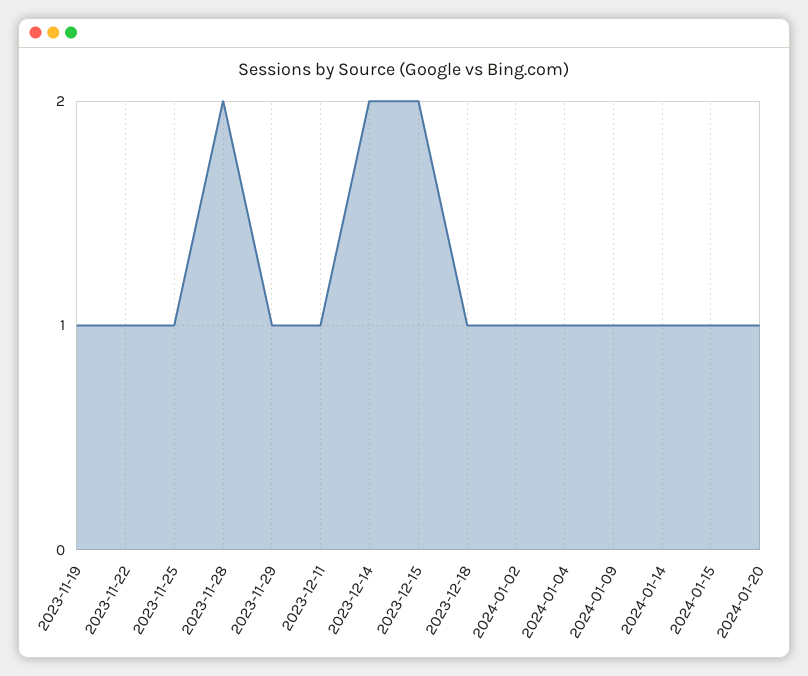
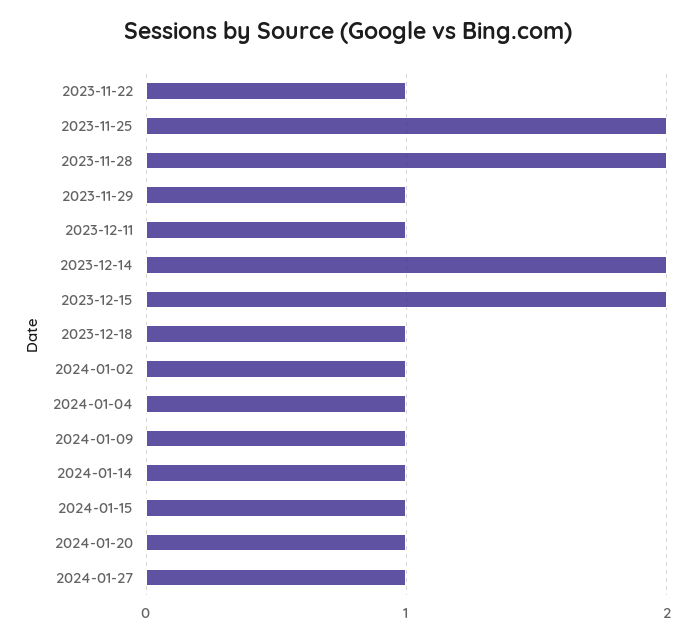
2023-11-19: 1 -> none
2023-11-25: 1 -> 2
2024-01-27: none -> 1

